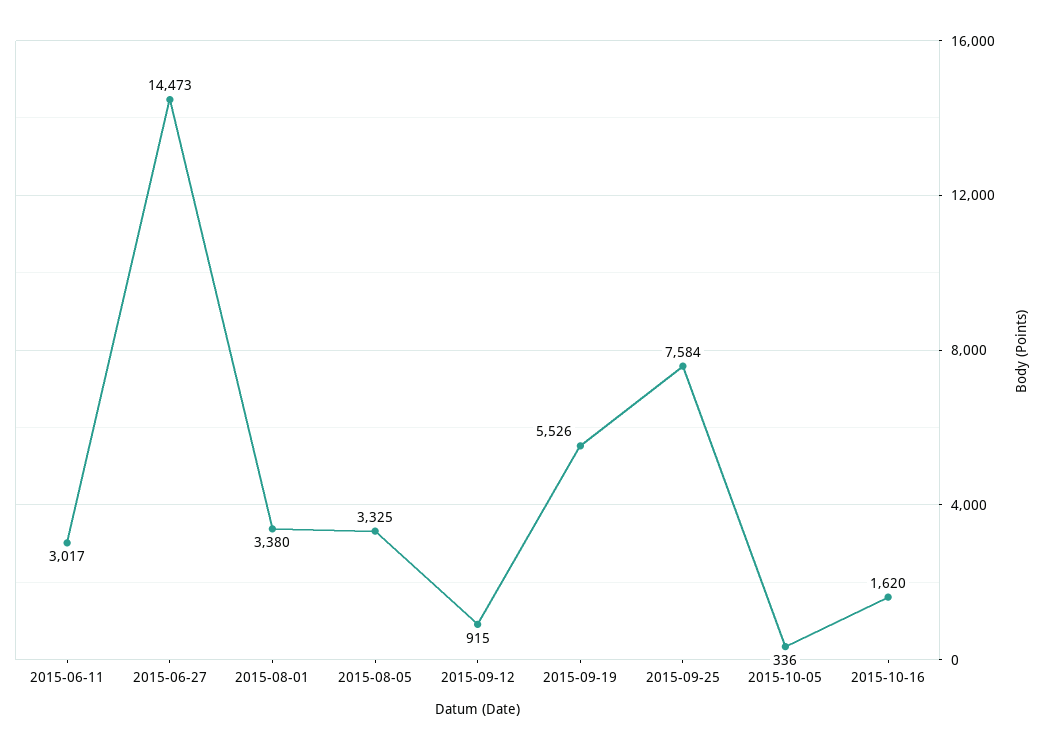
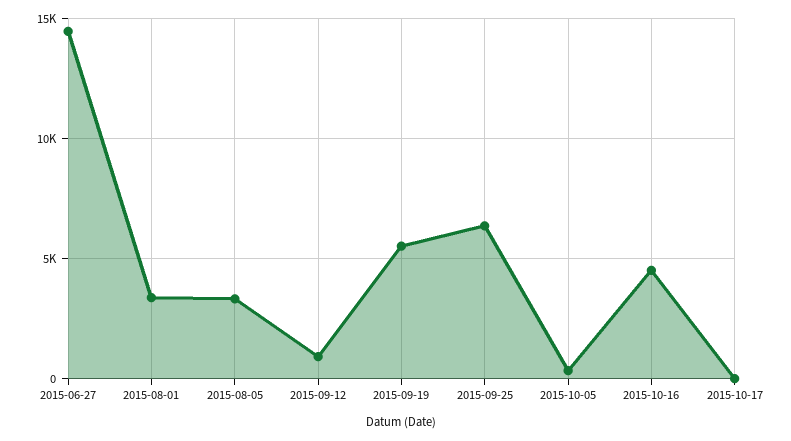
2015-06-11: 3017 -> none
2015-09-25: 7584 -> 6500
2015-10-16: 1620 -> 4500
2015-10-17: none -> 0

